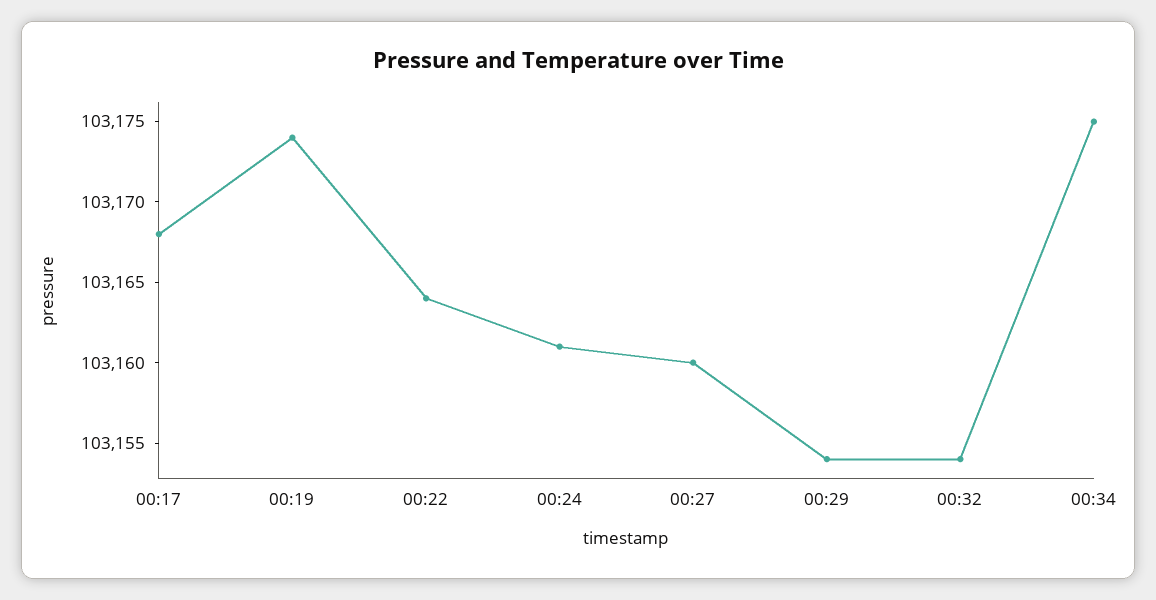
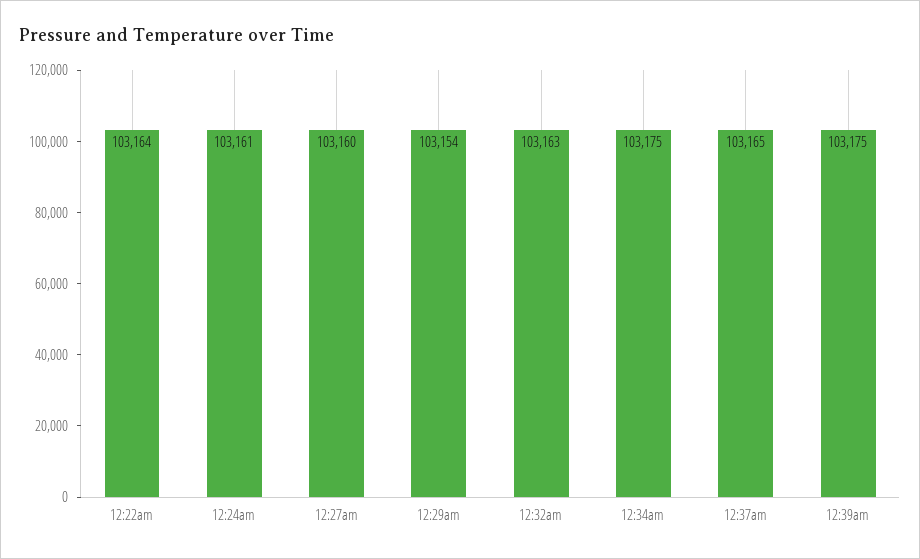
00:17: 103168 -> none
00:19: 103174 -> none
00:32: 103154 -> 103163
12:37am: none -> 103165
12:39am: none -> 103175

